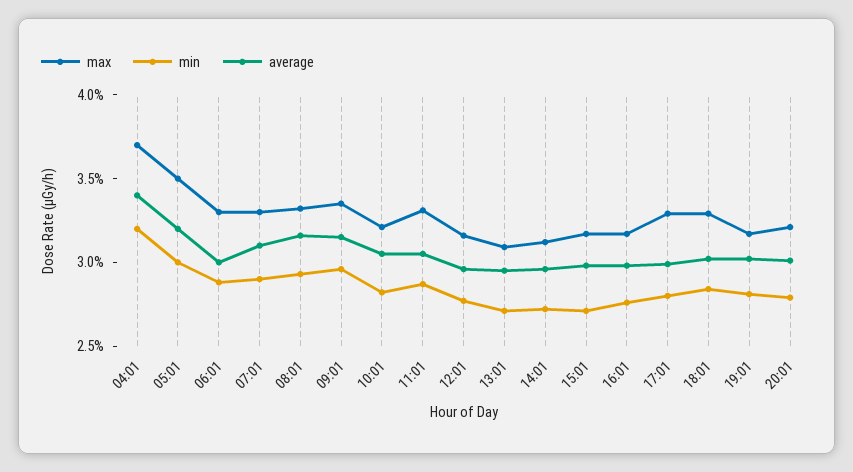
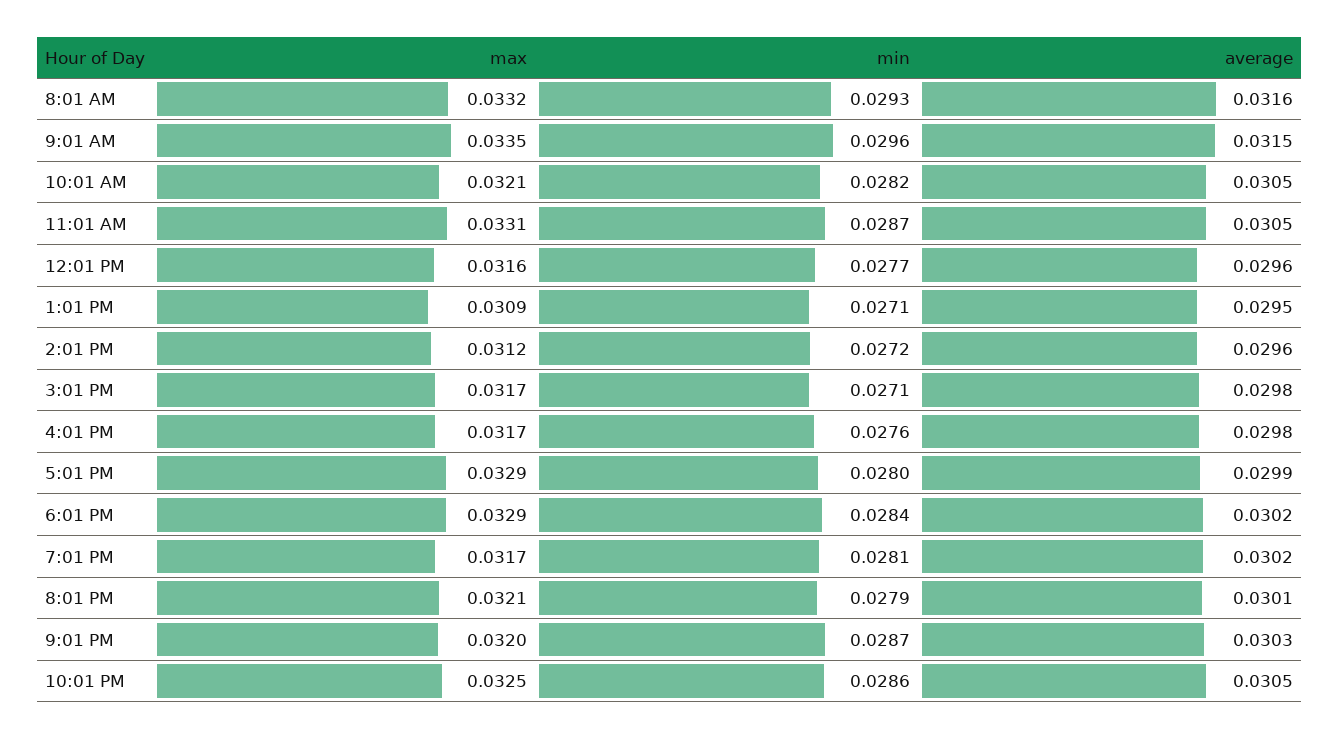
max, 04:01: 0.037 -> none
min, 04:01: 0.032 -> none
average, 04:01: 0.034 -> none
max, 05:01: 0.035 -> none
min, 05:01: 0.03 -> none
average, 05:01: 0.032 -> none
max, 06:01: 0.033 -> none
min, 06:01: 0.029 -> none
average, 06:01: 0.03 -> none
max, 07:01: 0.033 -> none
min, 07:01: 0.029 -> none
average, 07:01: 0.031 -> none
max, 9:01 PM: none -> 0.032
min, 9:01 PM: none -> 0.0287
average, 9:01 PM: none -> 0.0303
max, 10:01 PM: none -> 0.0325
min, 10:01 PM: none -> 0.0286
average, 10:01 PM: none -> 0.0305

